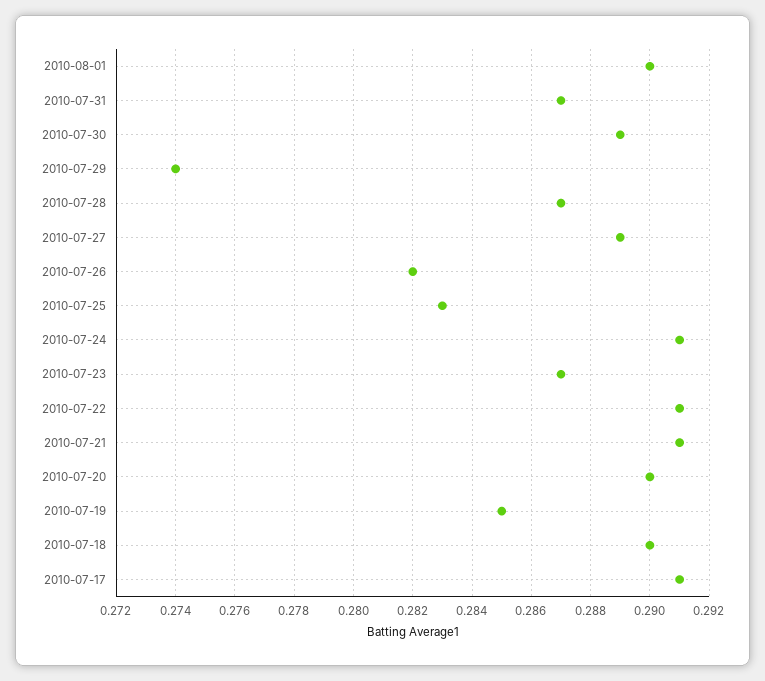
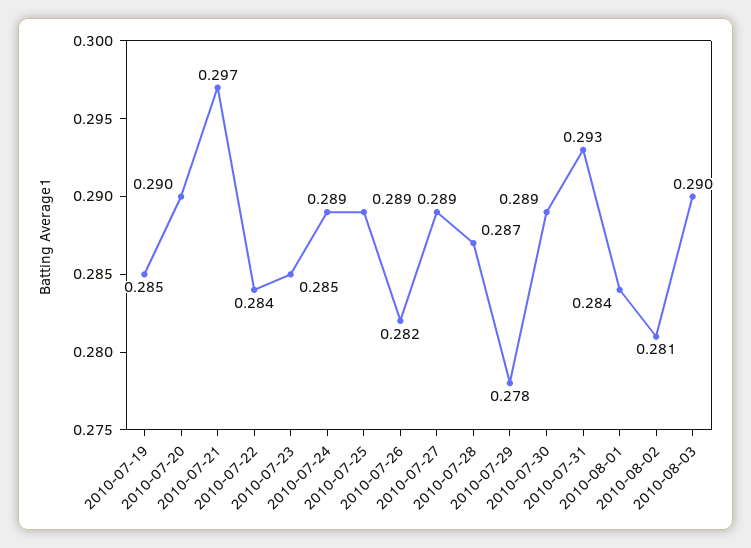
2010-08-01: 0.29 -> 0.284
2010-07-31: 0.287 -> 0.293
2010-07-29: 0.274 -> 0.278
2010-07-25: 0.283 -> 0.289
2010-07-24: 0.291 -> 0.289
2010-07-23: 0.287 -> 0.285
2010-07-22: 0.291 -> 0.284
2010-07-21: 0.291 -> 0.297
2010-07-18: 0.29 -> none
2010-07-17: 0.291 -> none
2010-08-02: none -> 0.281
2010-08-03: none -> 0.29

